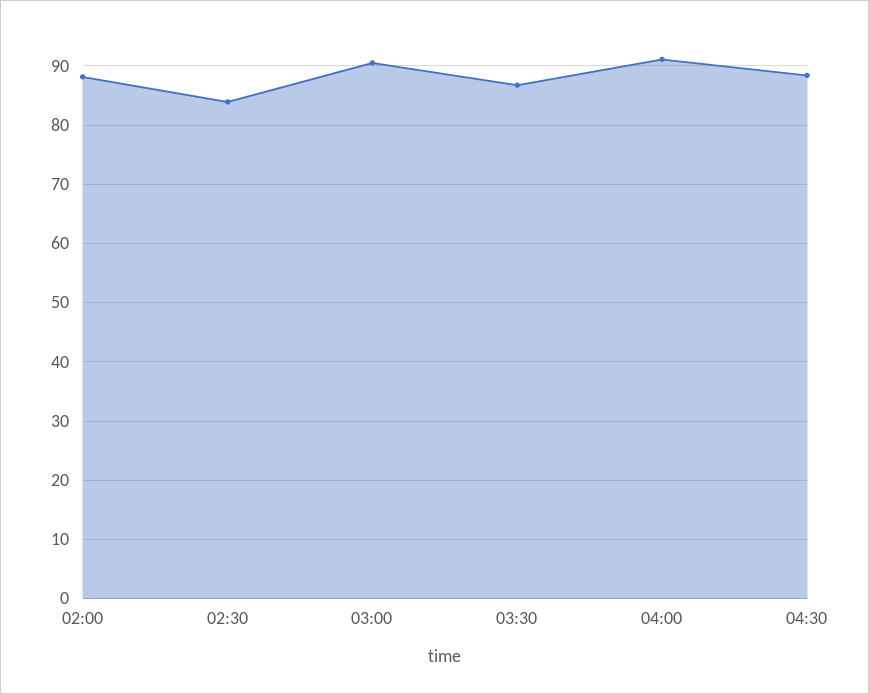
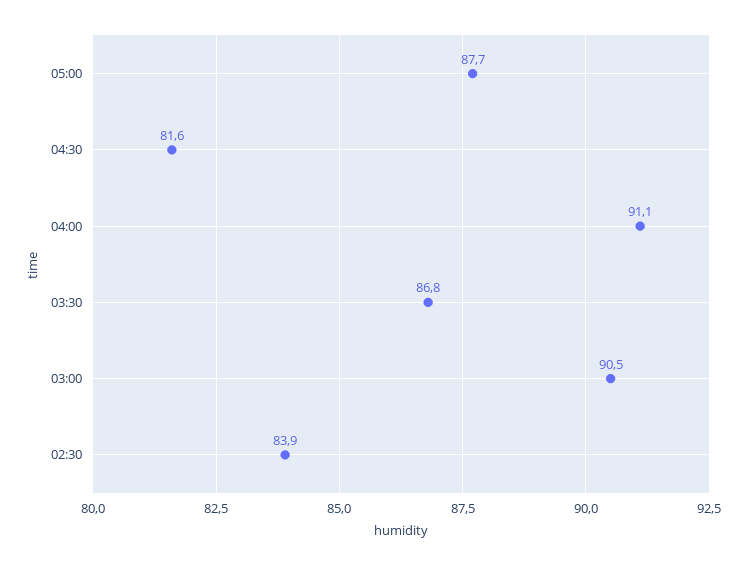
02:00: 88 -> none
04:30: 88 -> 81.6
05:00: none -> 87.7

